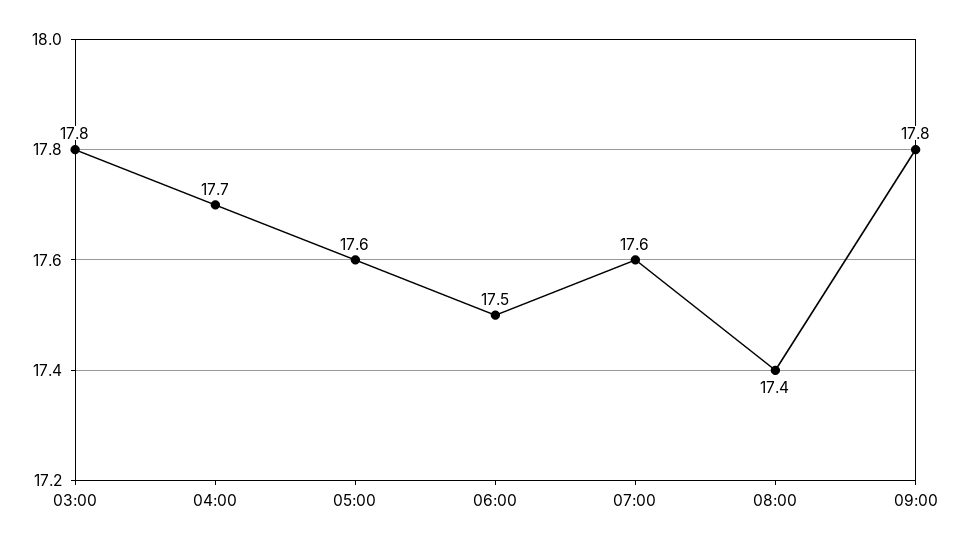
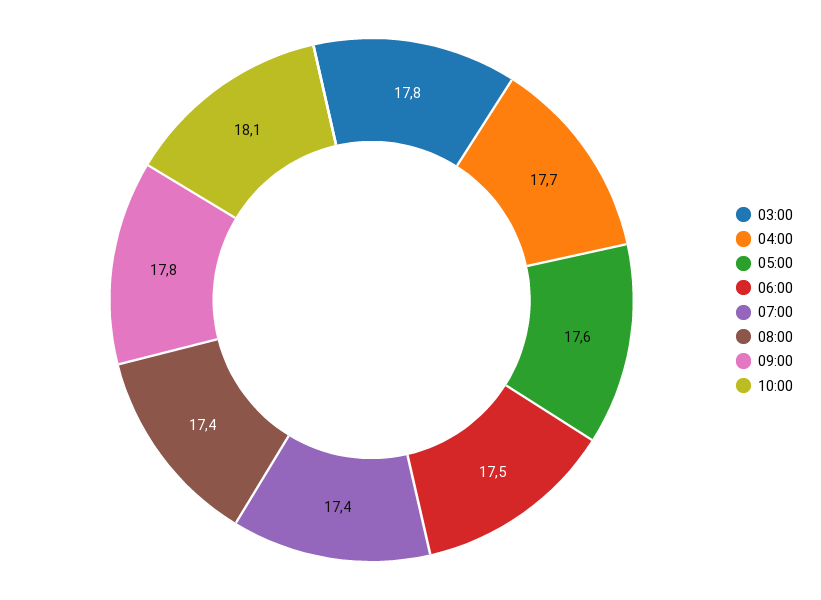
07:00: 17.6 -> 17.4
10:00: none -> 18.1

